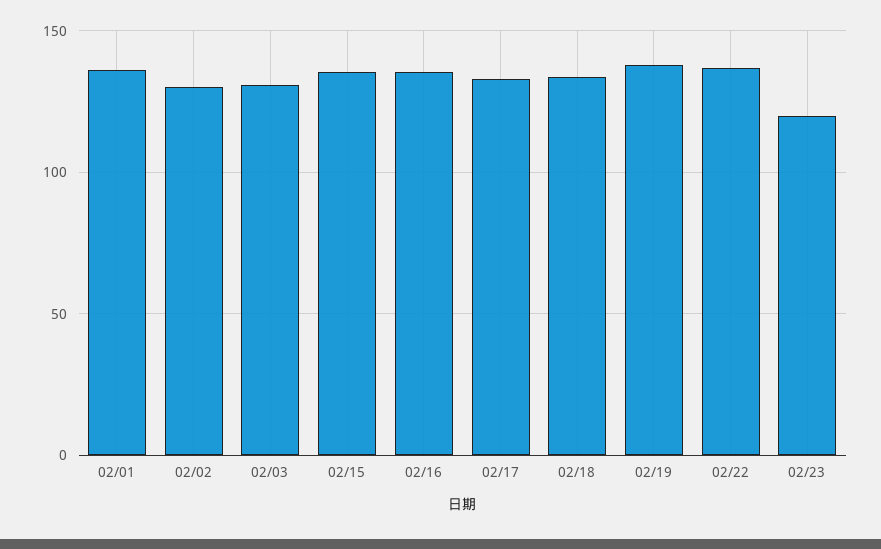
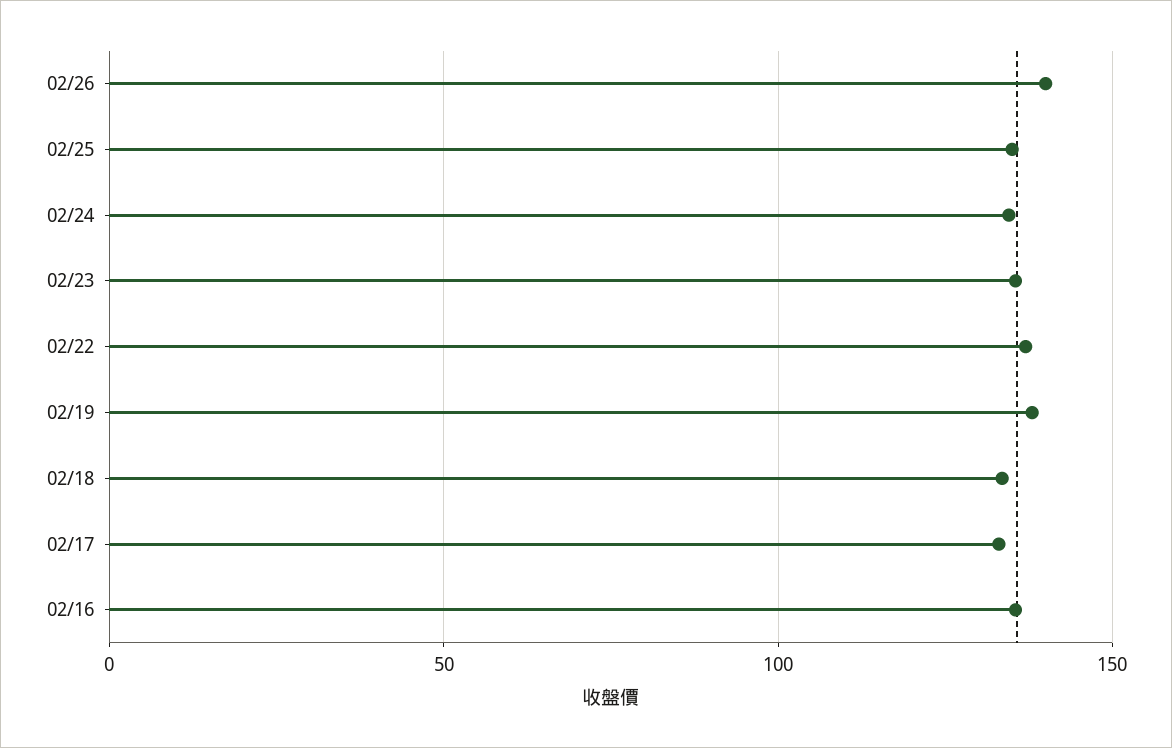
02/01: 135 -> none
02/02: 130 -> none
02/03: 130 -> none
02/15: 135 -> none
02/23: 120 -> 135
02/26: none -> 140
02/25: none -> 135
02/24: none -> 135

